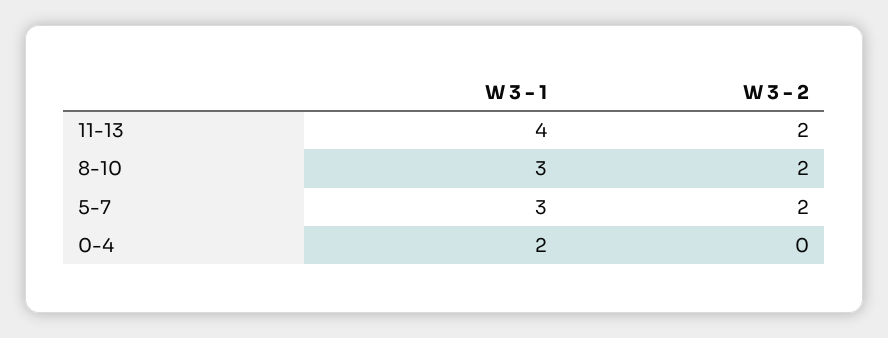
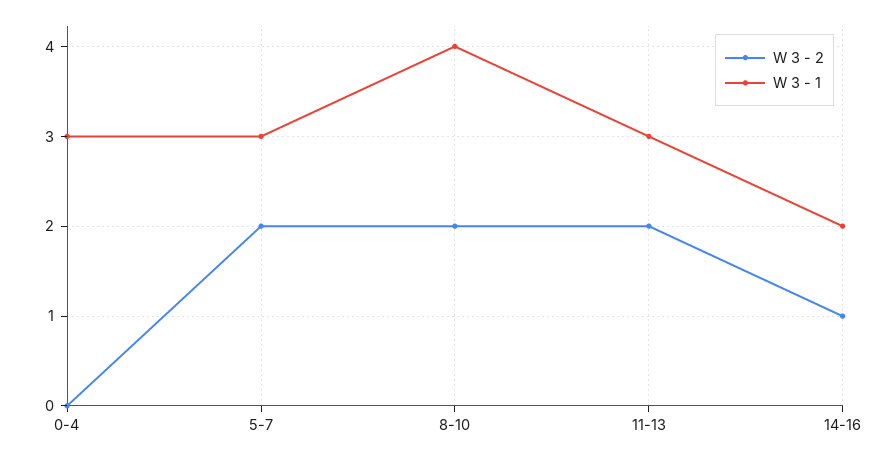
W 3 - 1, 11-13: 4 -> 3
W 3 - 1, 8-10: 3 -> 4
W 3 - 1, 0-4: 2 -> 3
W 3 - 2, 14-16: none -> 1
W 3 - 1, 14-16: none -> 2

